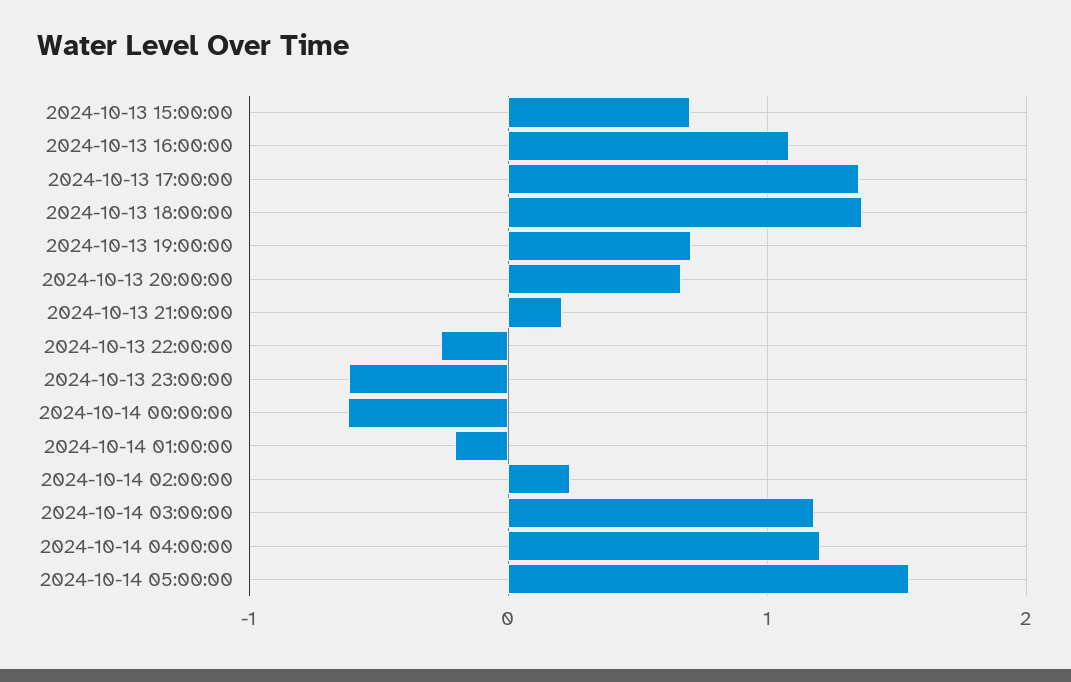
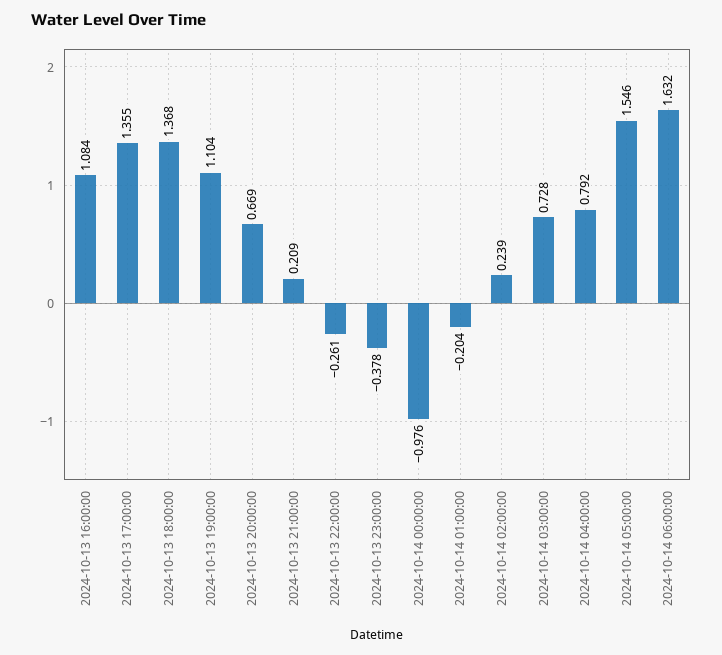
2024-10-13 15:00:00: 0.7 -> none
2024-10-13 19:00:00: 0.7 -> 1.104
2024-10-13 23:00:00: -0.6 -> -0.378
2024-10-14 00:00:00: -0.6 -> -0.976
2024-10-14 03:00:00: 1.2 -> 0.728
2024-10-14 04:00:00: 1.2 -> 0.792
2024-10-14 06:00:00: none -> 1.632

